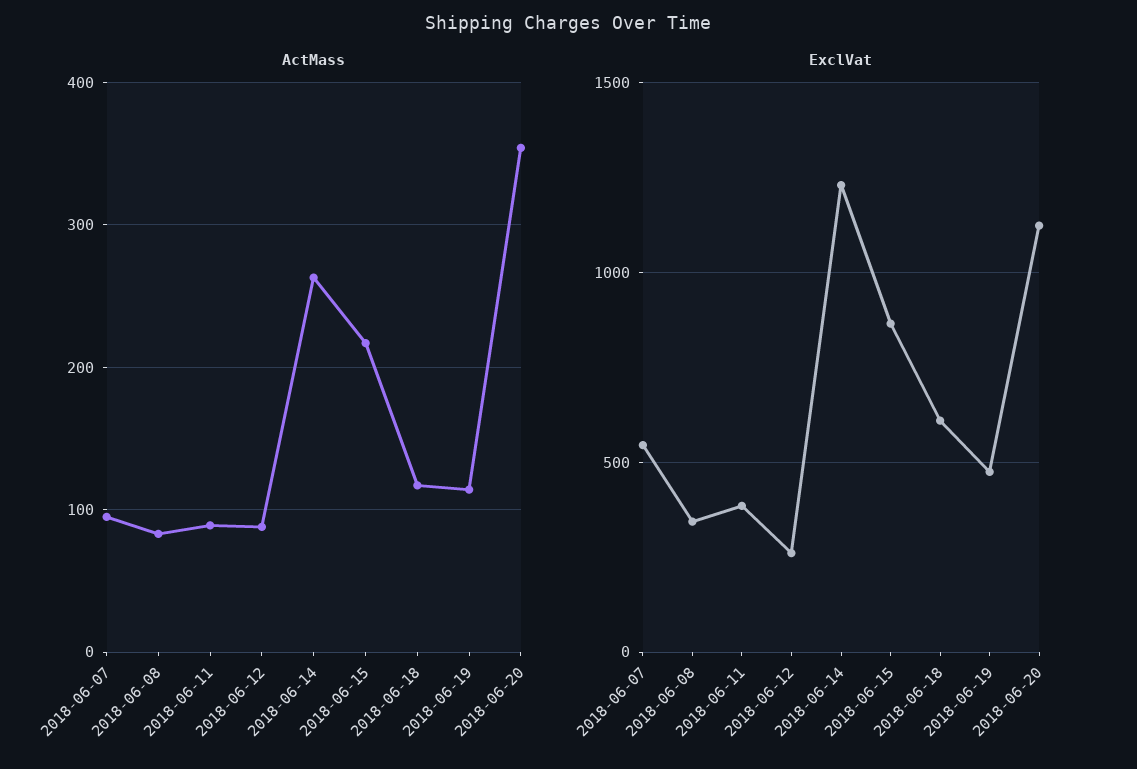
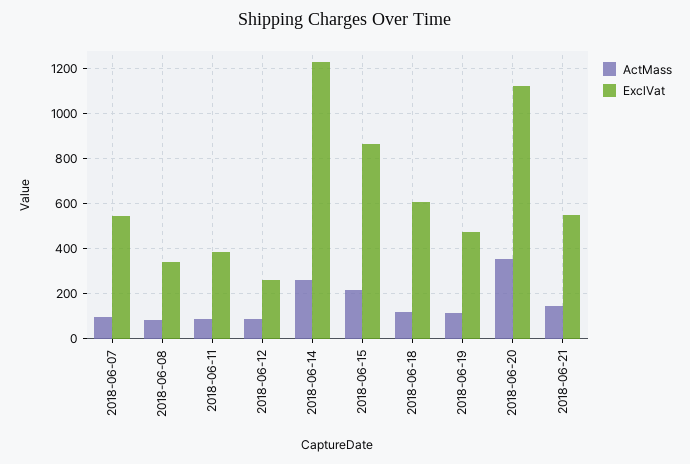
ActMass, 2018-06-21: none -> 150
ExclVat, 2018-06-21: none -> 550

